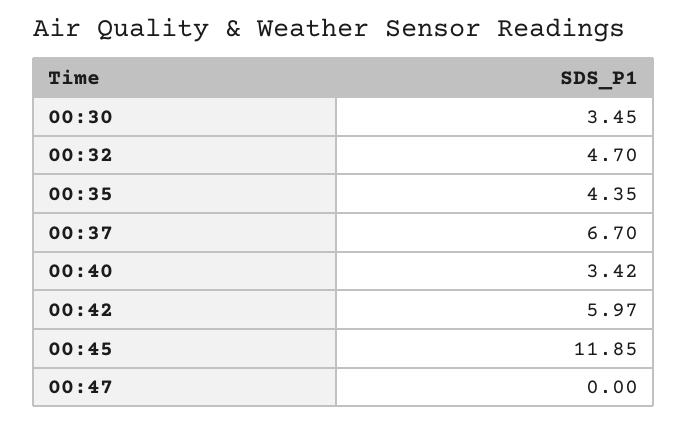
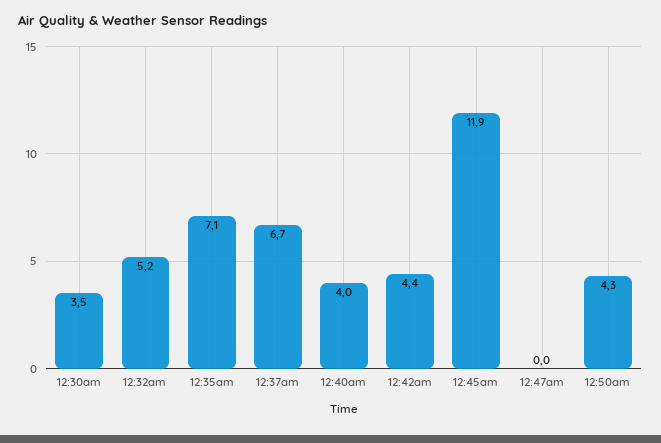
00:32: 4.7 -> 5.2
00:35: 4.35 -> 7.1
00:40: 3.42 -> 4
00:42: 5.97 -> 4.4
12:50am: none -> 4.3

